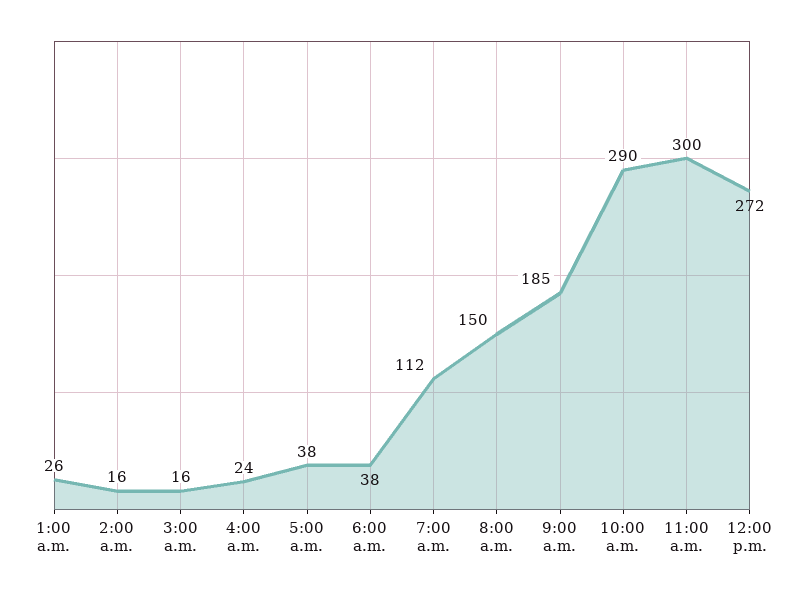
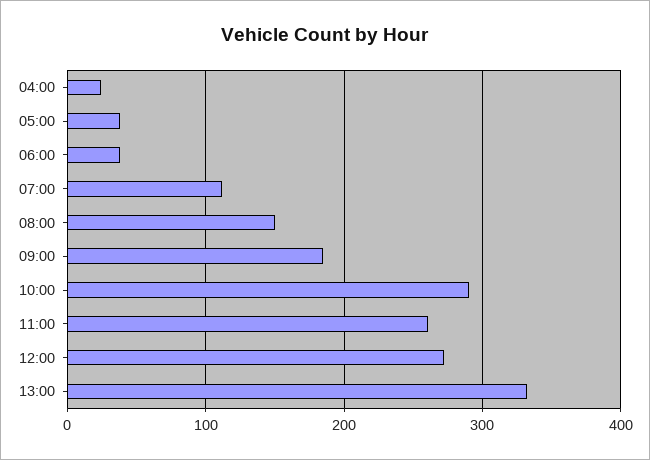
1:00 a.m.: 26 -> none
2:00 a.m.: 16 -> none
3:00 a.m.: 16 -> none
11:00 a.m.: 300 -> 260
13:00: none -> 330

